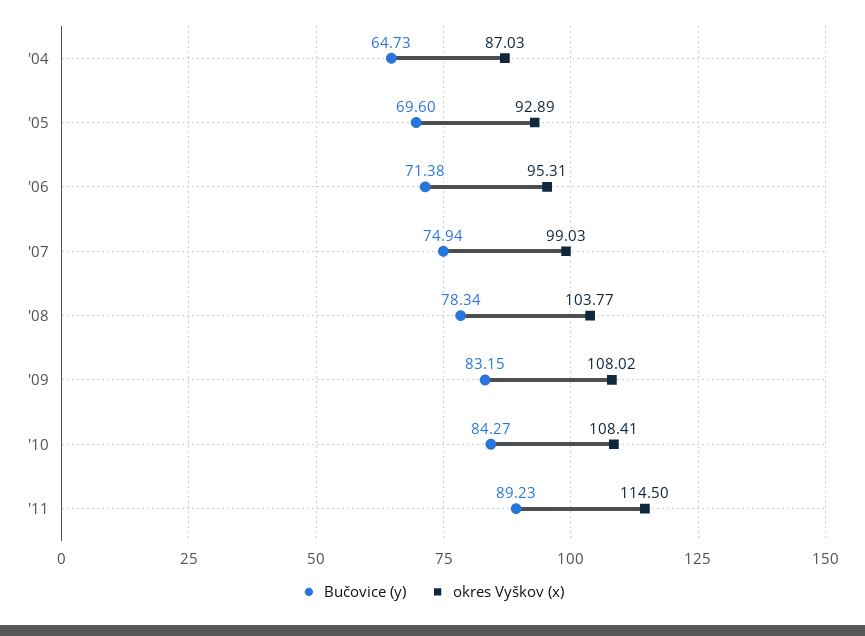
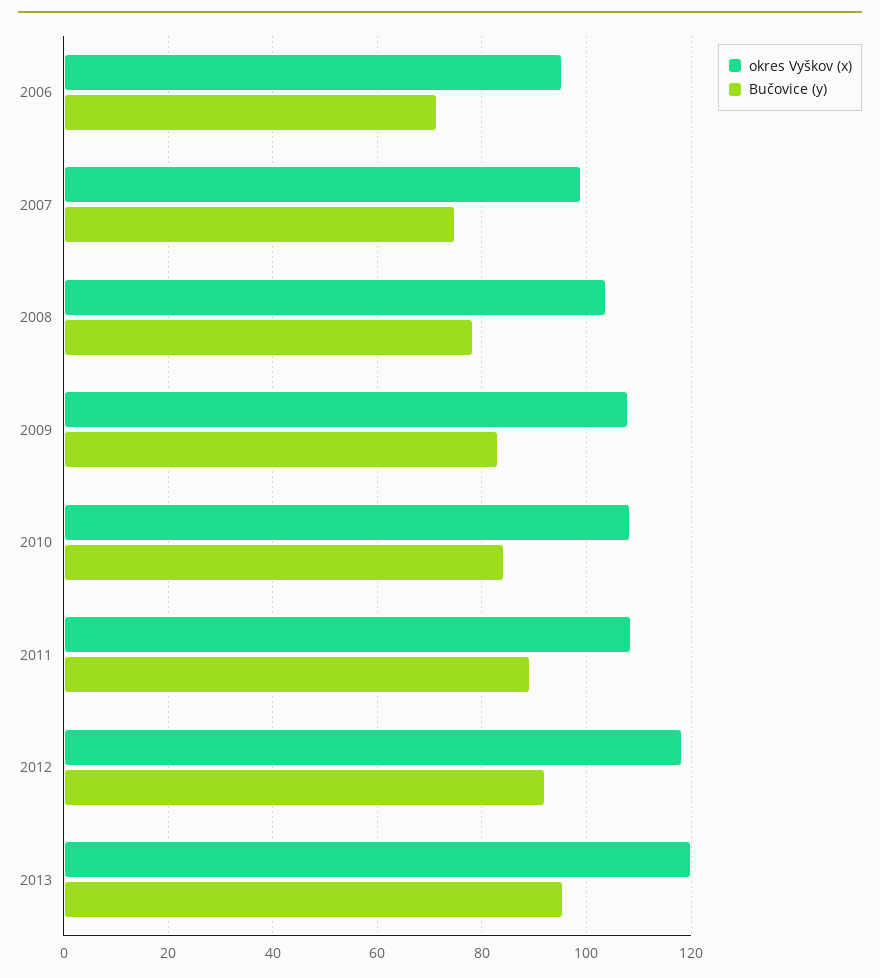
Bučovice (y), '04: 64.73 -> none
okres Vyškov (x), '04: 87.03 -> none
Bučovice (y), '05: 69.6 -> none
okres Vyškov (x), '05: 92.89 -> none
okres Vyškov (x), '11: 114.5 -> 108
okres Vyškov (x), 2012: none -> 118
Bučovice (y), 2012: none -> 92
okres Vyškov (x), 2013: none -> 120
Bučovice (y), 2013: none -> 96

